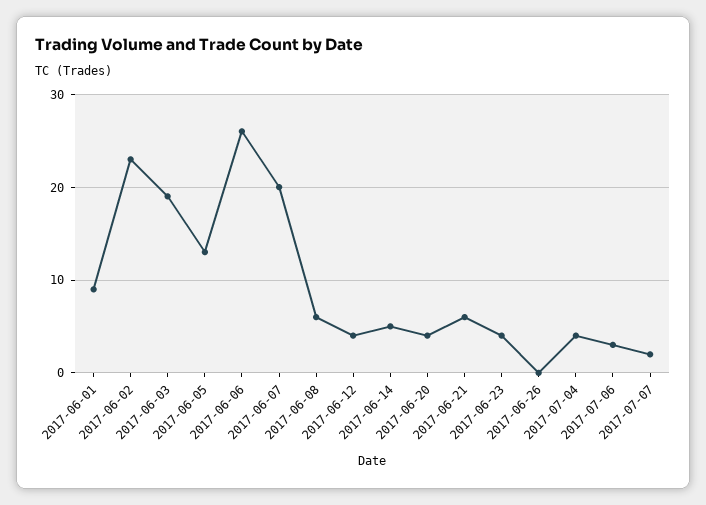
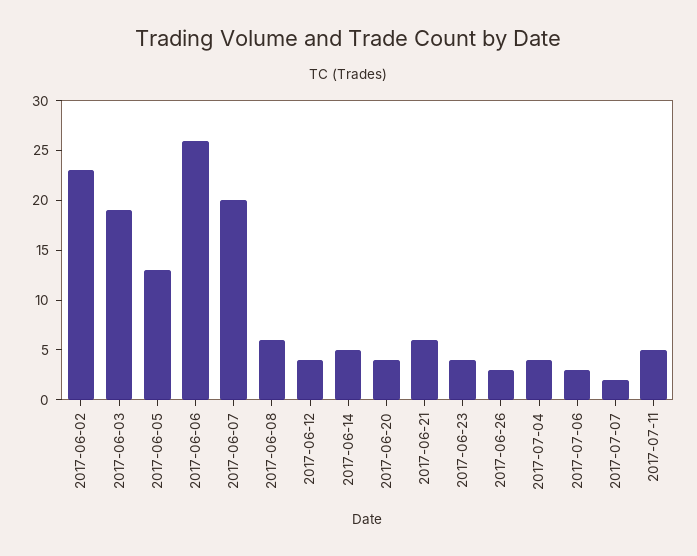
2017-06-01: 9 -> none
2017-06-26: 0 -> 3
2017-07-11: none -> 5

